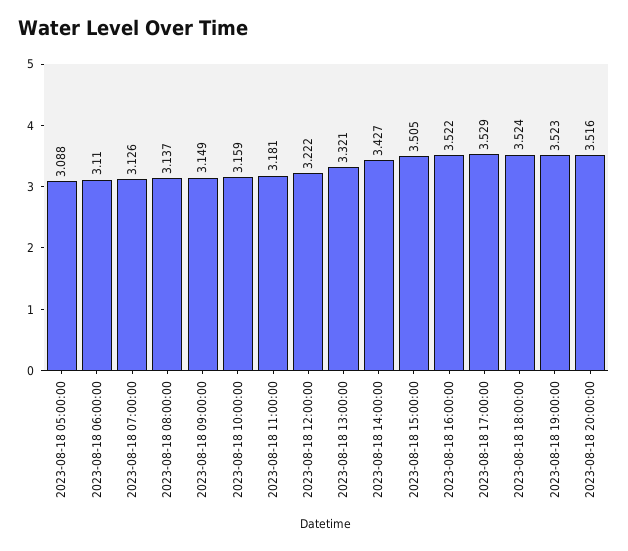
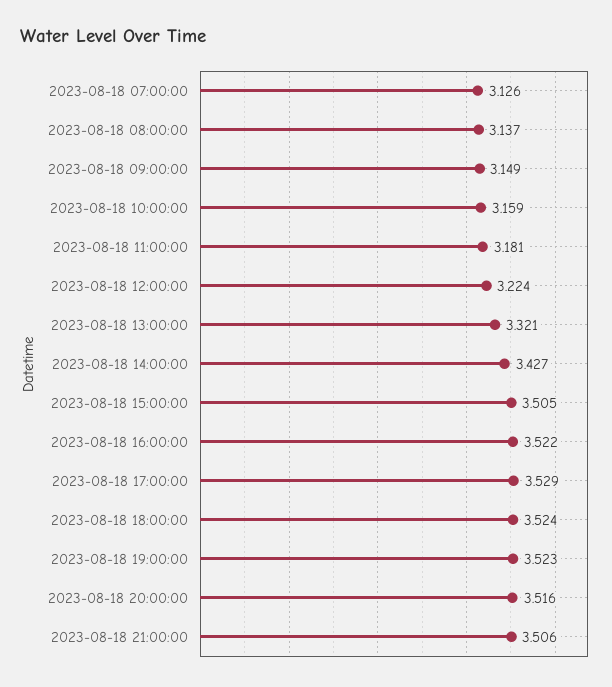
2023-08-18 05:00:00: 3.088 -> none
2023-08-18 06:00:00: 3.11 -> none
2023-08-18 12:00:00: 3.222 -> 3.224
2023-08-18 21:00:00: none -> 3.506

